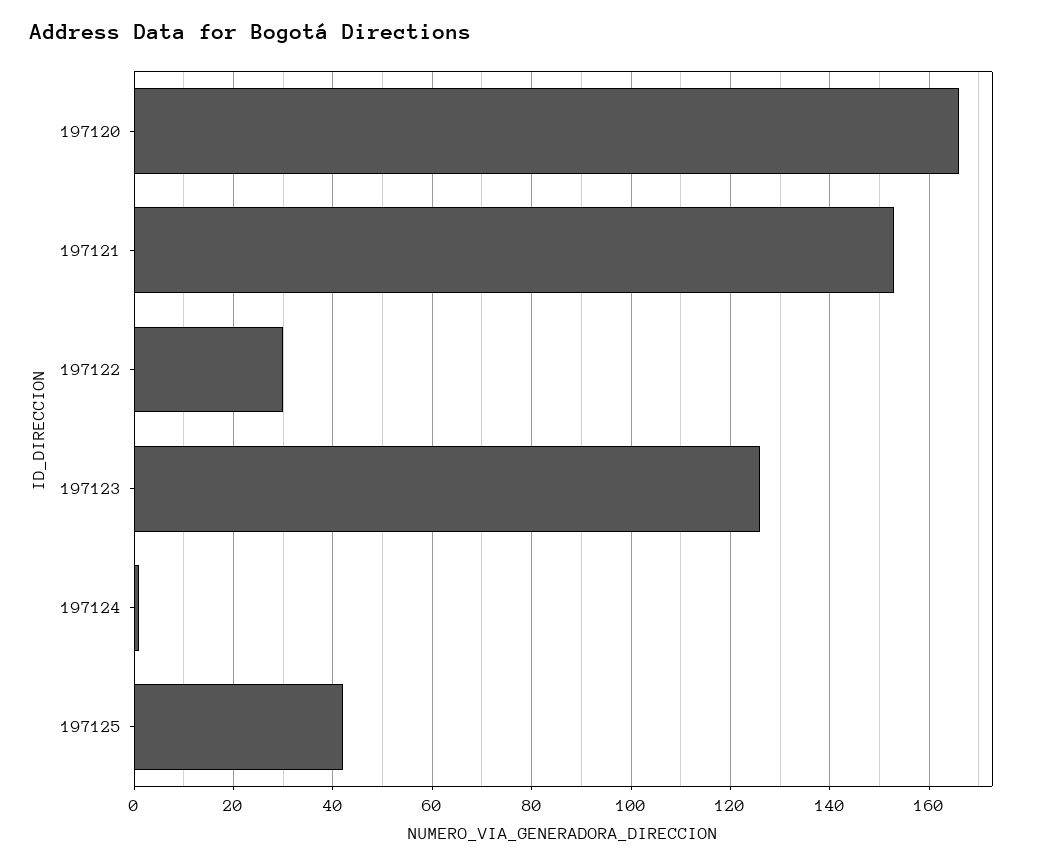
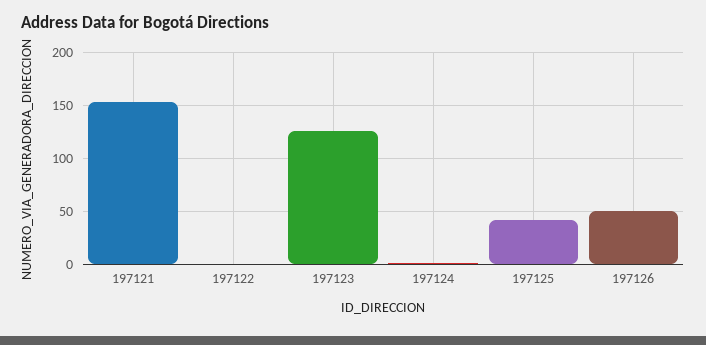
197120: 165 -> none
197122: 30 -> 0
197126: none -> 50

